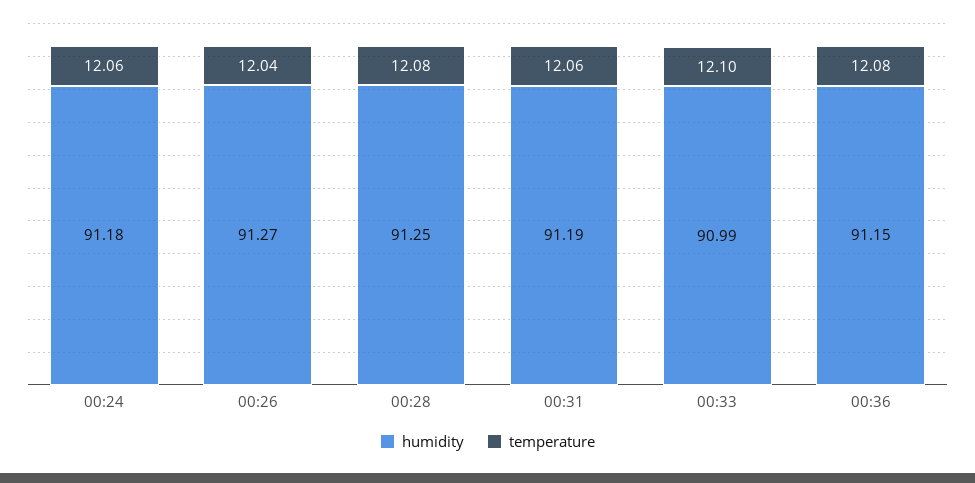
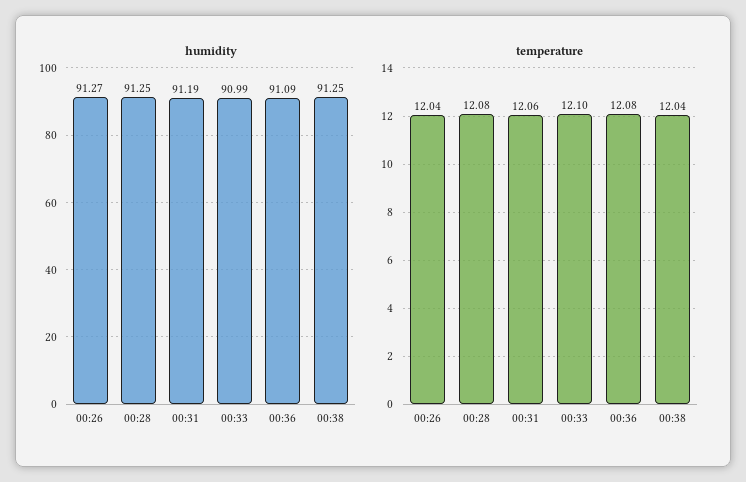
humidity, 00:24: 91.18 -> none
temperature, 00:24: 12.06 -> none
humidity, 00:36: 91.15 -> 91.09
humidity, 00:38: none -> 91.25
temperature, 00:38: none -> 12.04

